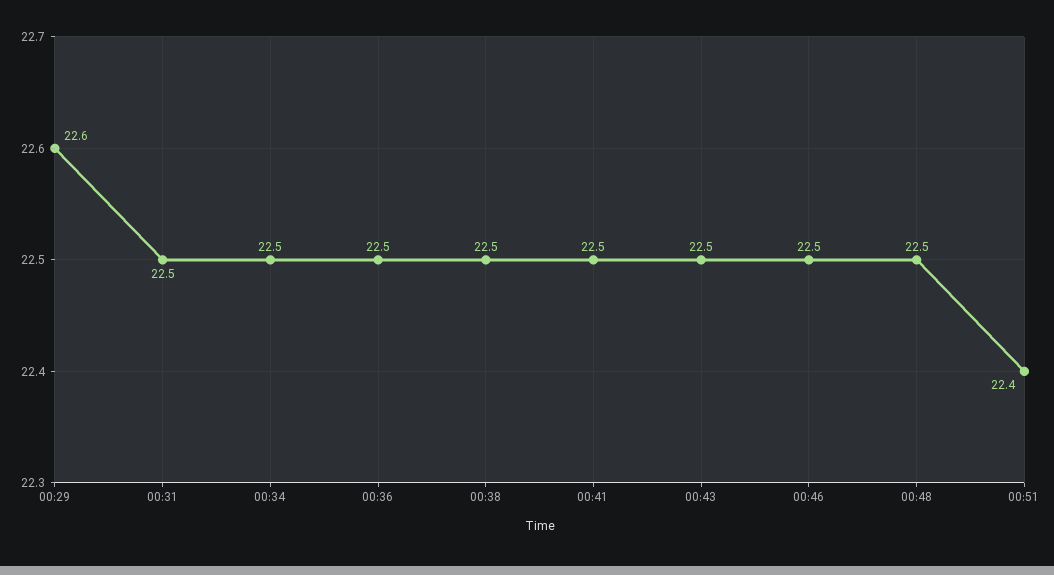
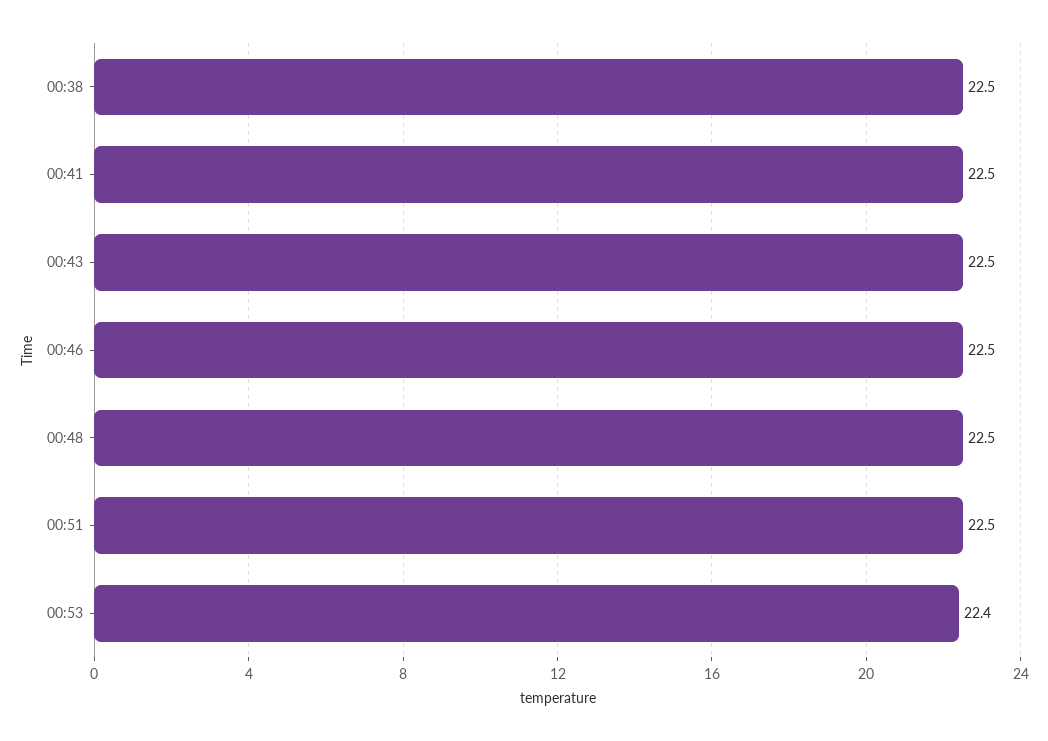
00:29: 22.6 -> none
00:31: 22.5 -> none
00:34: 22.5 -> none
00:36: 22.5 -> none
00:51: 22.4 -> 22.5
00:53: none -> 22.4

